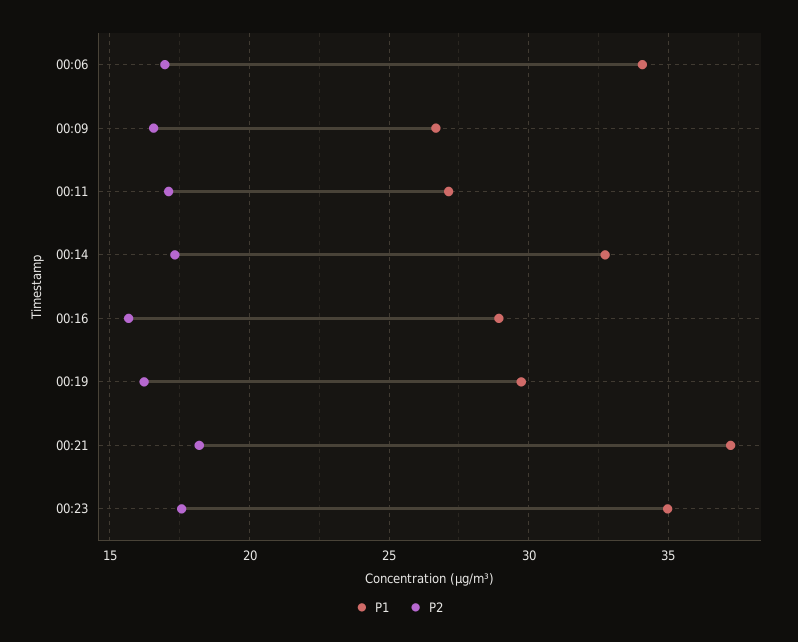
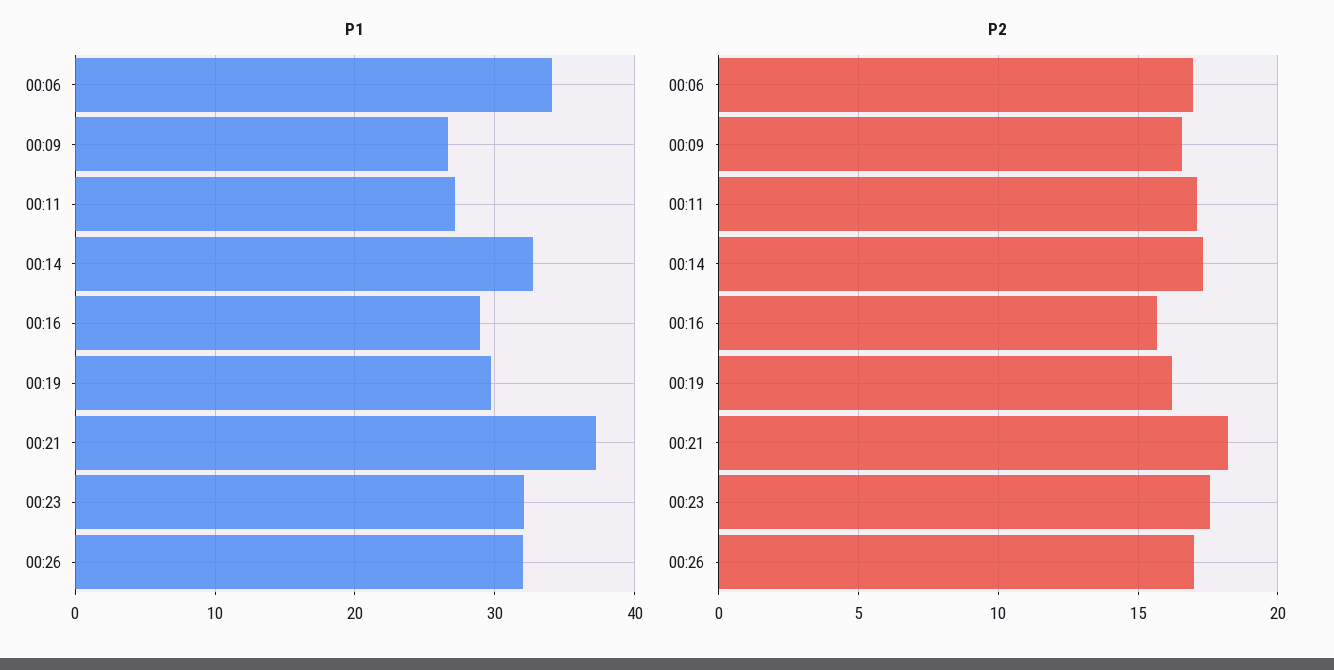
P1, 00:23: 35 -> 32
P1, 00:26: none -> 32
P2, 00:26: none -> 17

